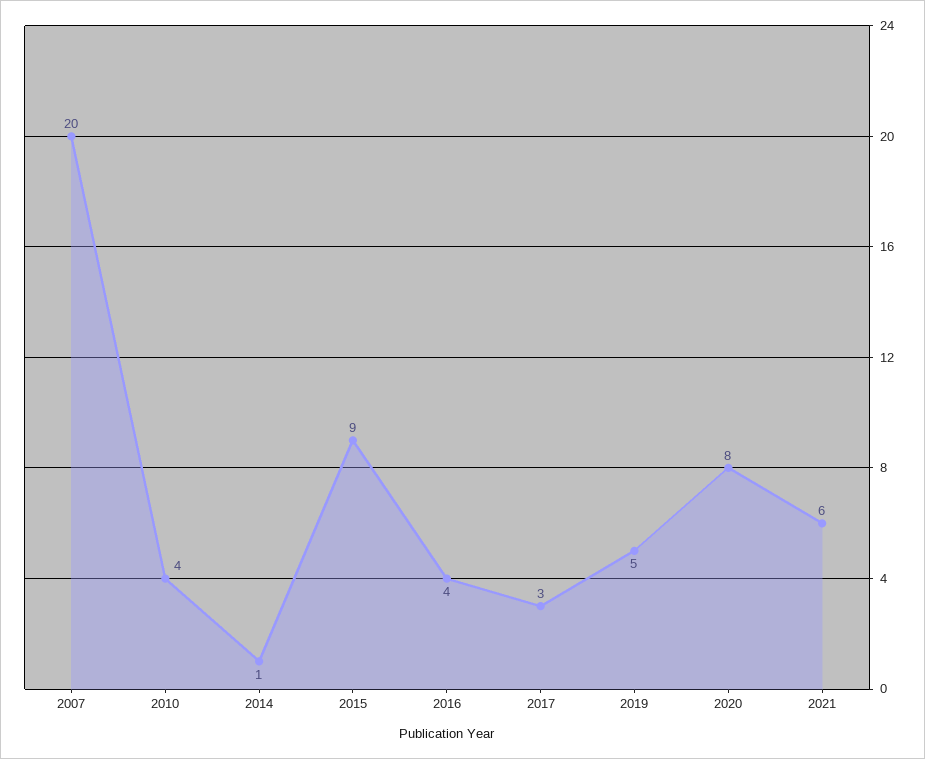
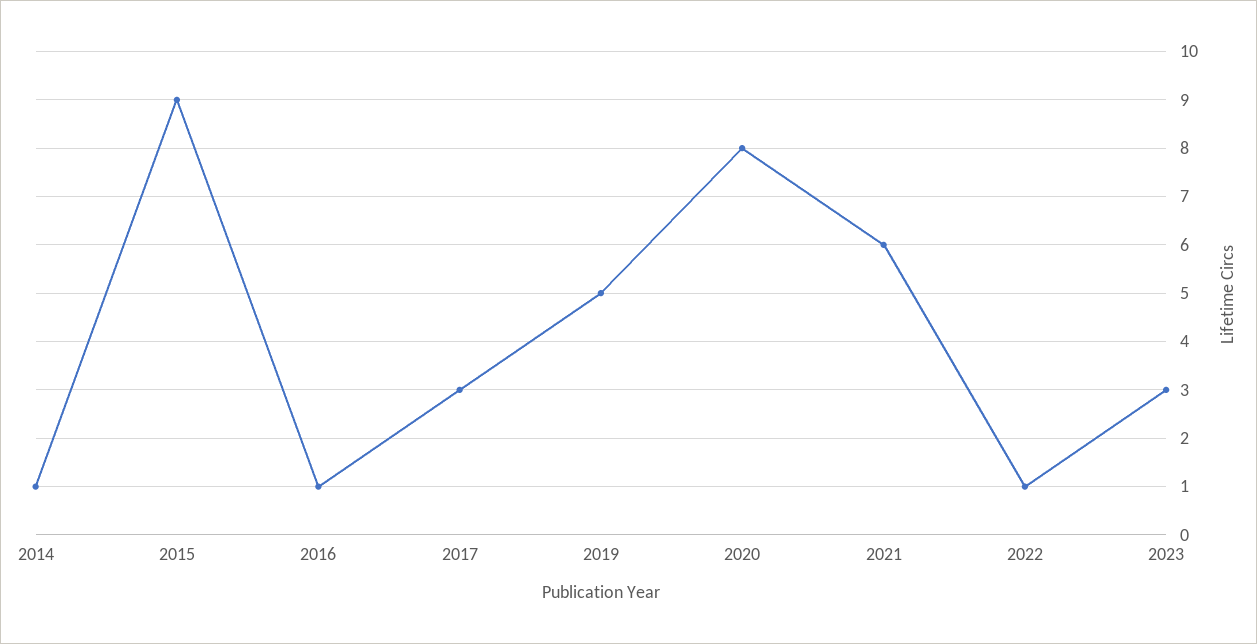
2007: 20 -> none
2010: 4 -> none
2016: 4 -> 1
2022: none -> 1
2023: none -> 3

